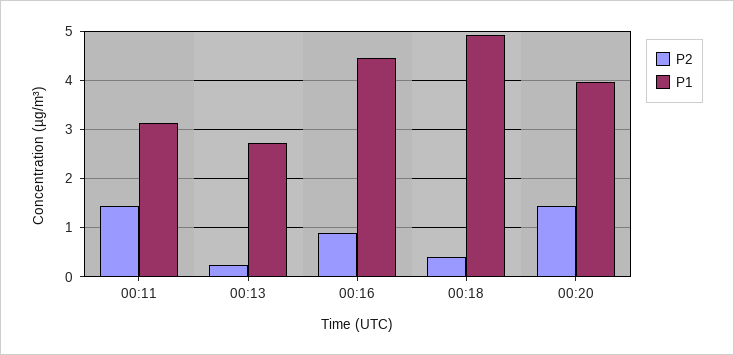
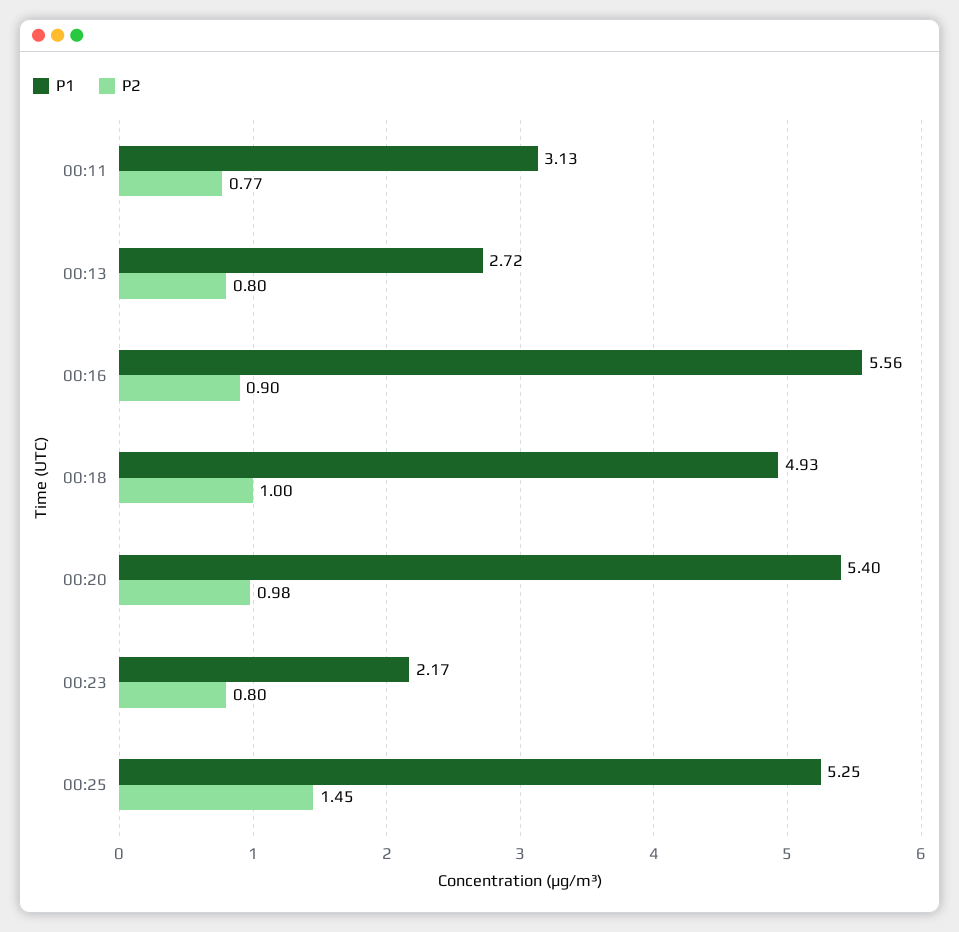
P2, 00:11: 1.4 -> 0.77
P2, 00:13: 0.2 -> 0.8
P1, 00:16: 4.4 -> 5.56
P2, 00:18: 0.4 -> 1
P2, 00:20: 1.4 -> 0.98
P1, 00:20: 4 -> 5.4
P1, 00:23: none -> 2.17
P2, 00:23: none -> 0.8
P1, 00:25: none -> 5.25
P2, 00:25: none -> 1.45

